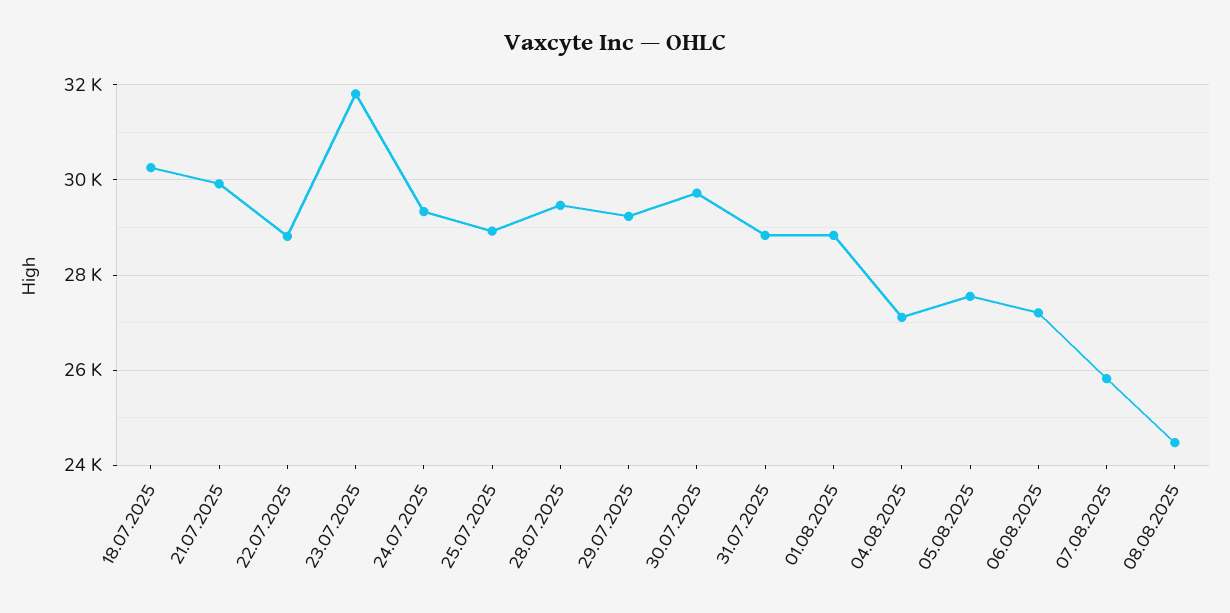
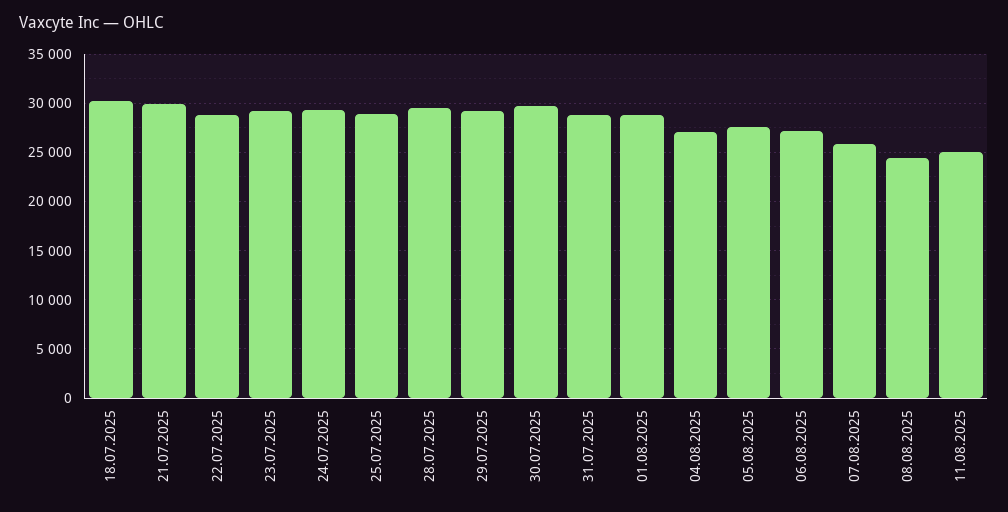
23.07.2025: 31800 -> 29000
11.08.2025: none -> 25000

